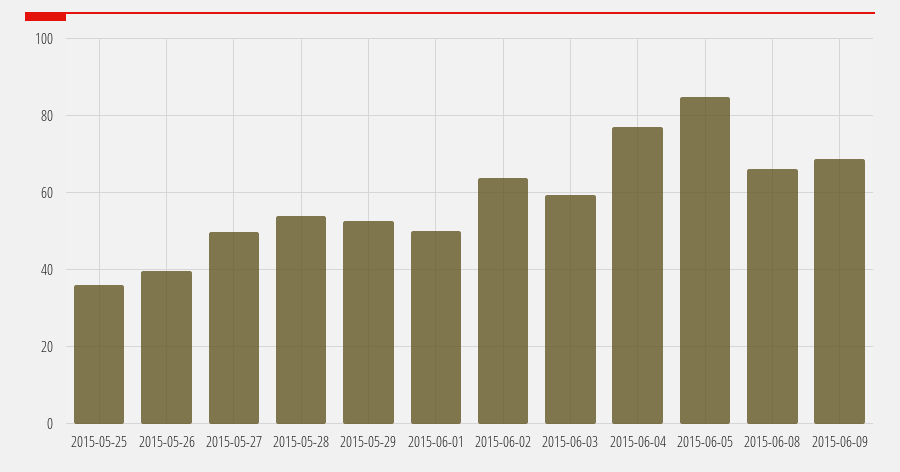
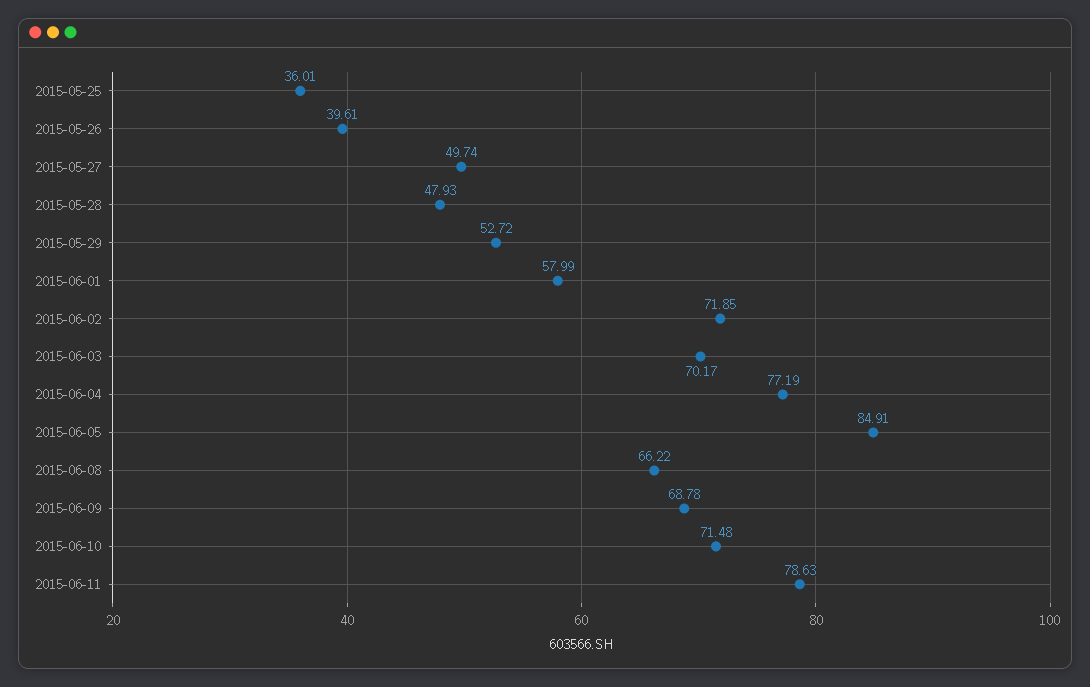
2015-05-28: 54 -> 47.93
2015-06-01: 50 -> 57.99
2015-06-02: 64 -> 71.85
2015-06-03: 60 -> 70.17
2015-06-10: none -> 71.48
2015-06-11: none -> 78.63

